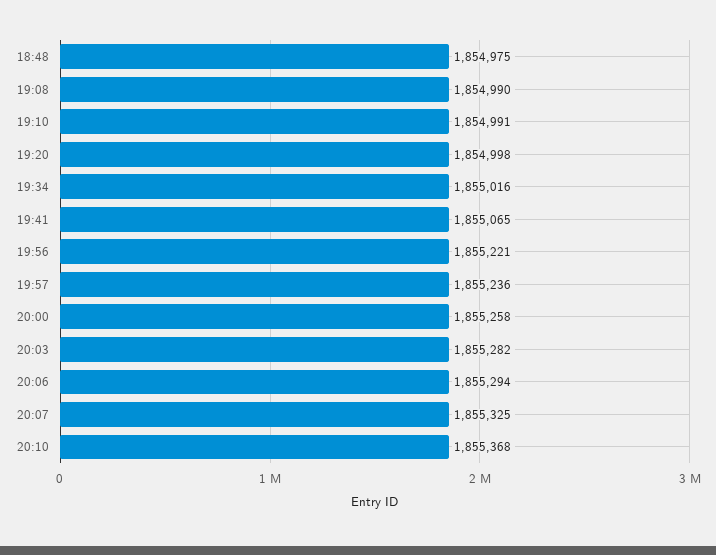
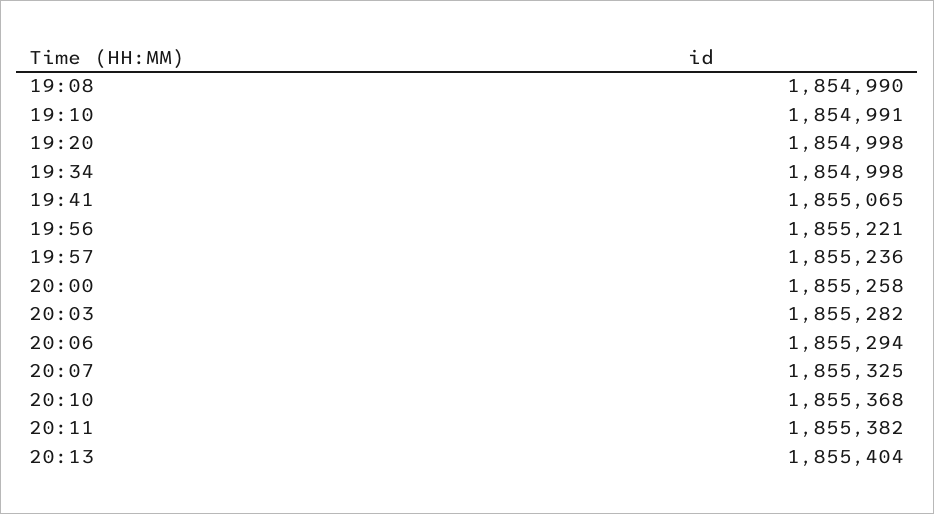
18:48: 1854975 -> none
19:34: 1855016 -> 1854998
20:11: none -> 1855382
20:13: none -> 1855404

